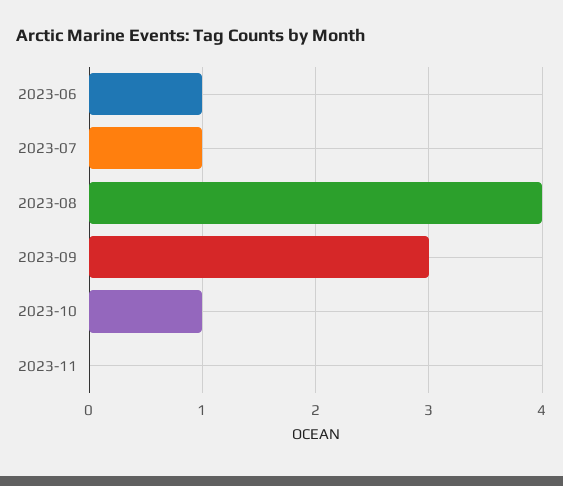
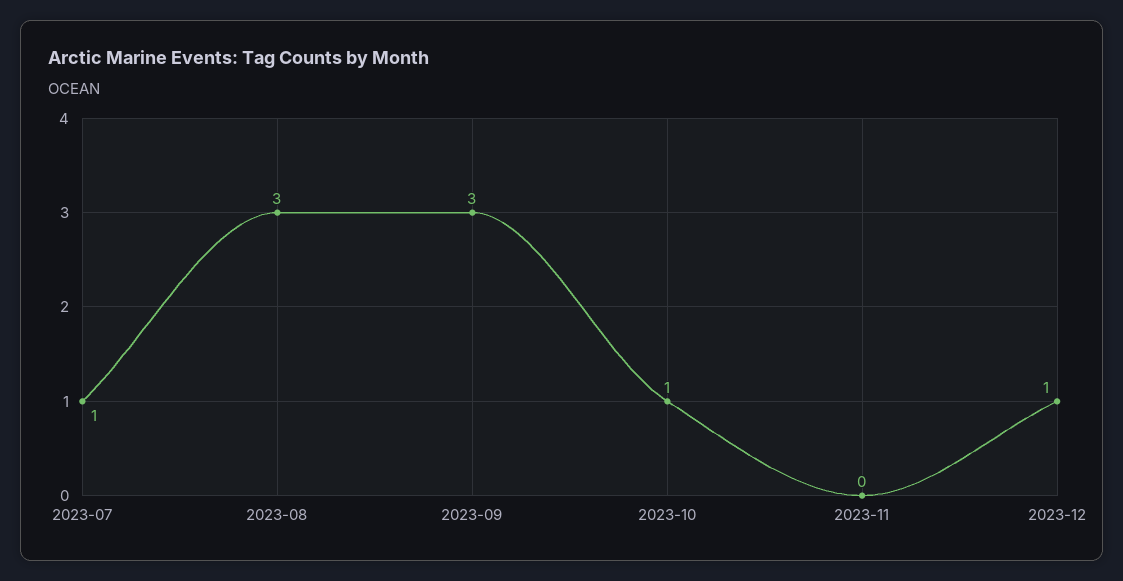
2023-06: 1 -> none
2023-08: 4 -> 3
2023-12: none -> 1

